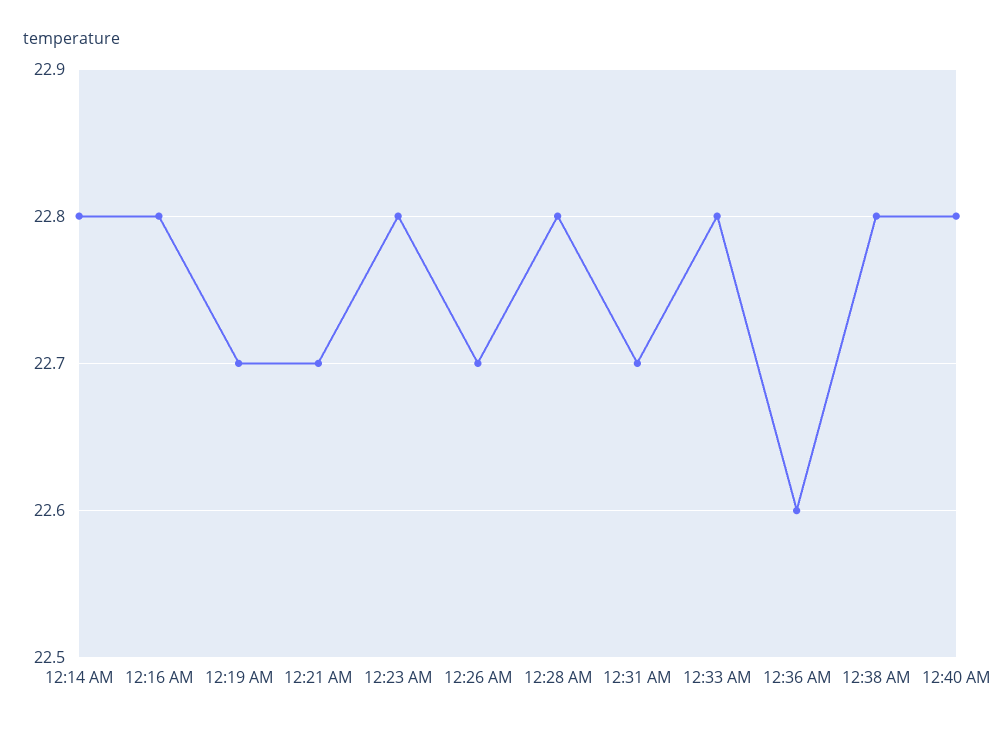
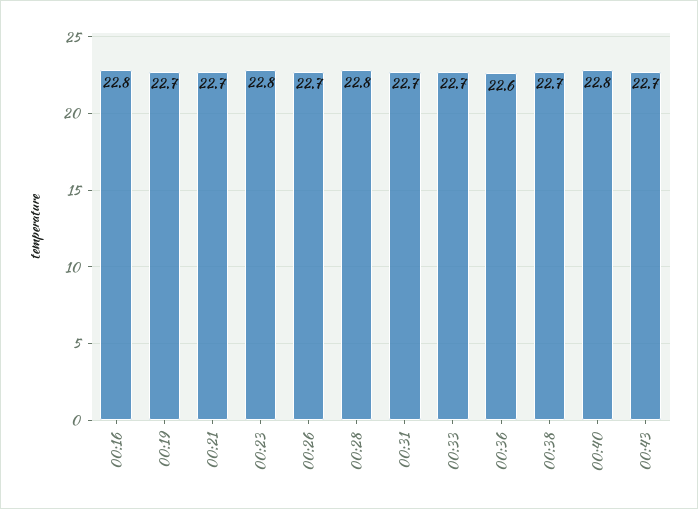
12:14 AM: 22.8 -> none
12:33 AM: 22.8 -> 22.7
12:38 AM: 22.8 -> 22.7
00:43: none -> 22.7

